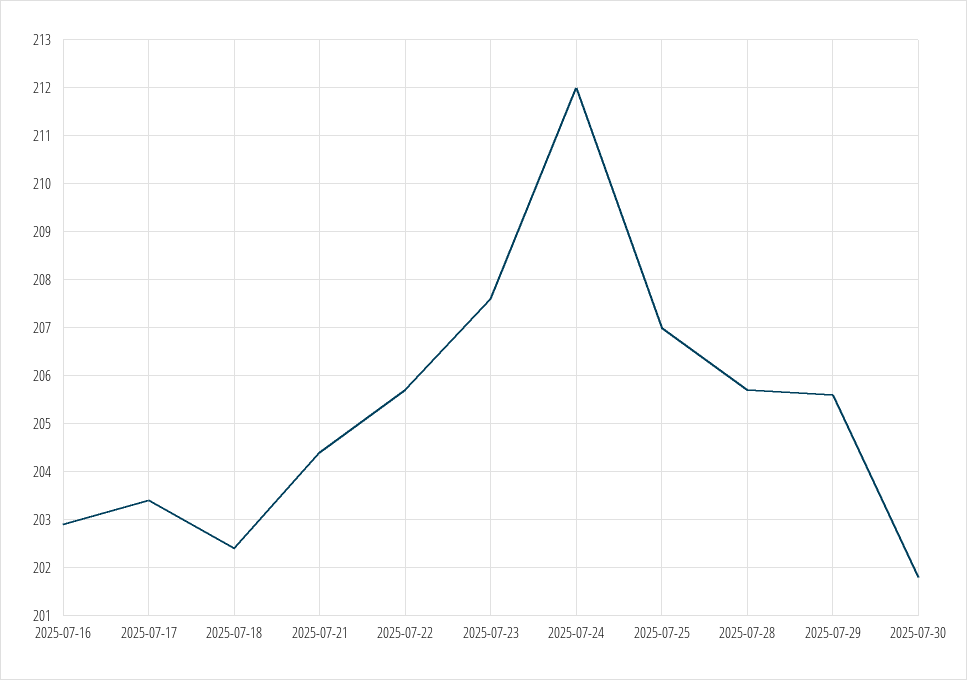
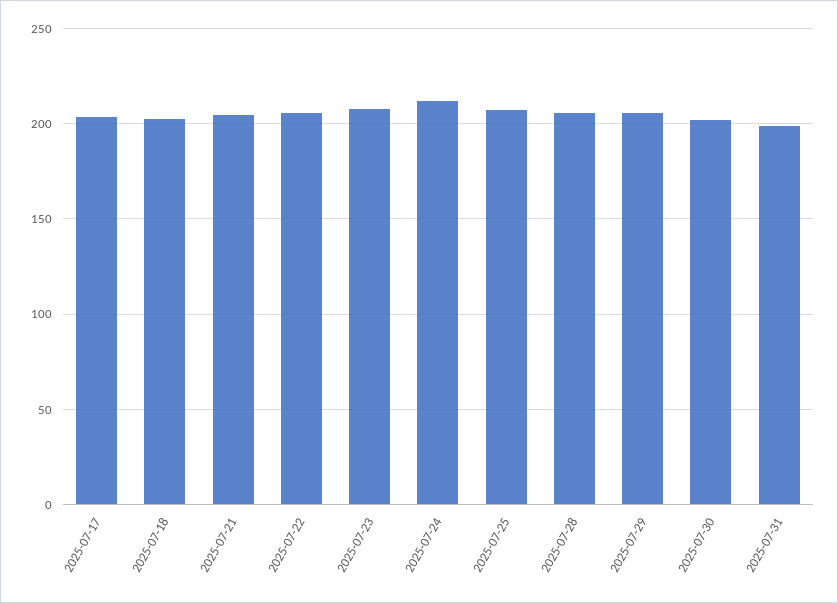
2025-07-16: 203 -> none
2025-07-31: none -> 200

